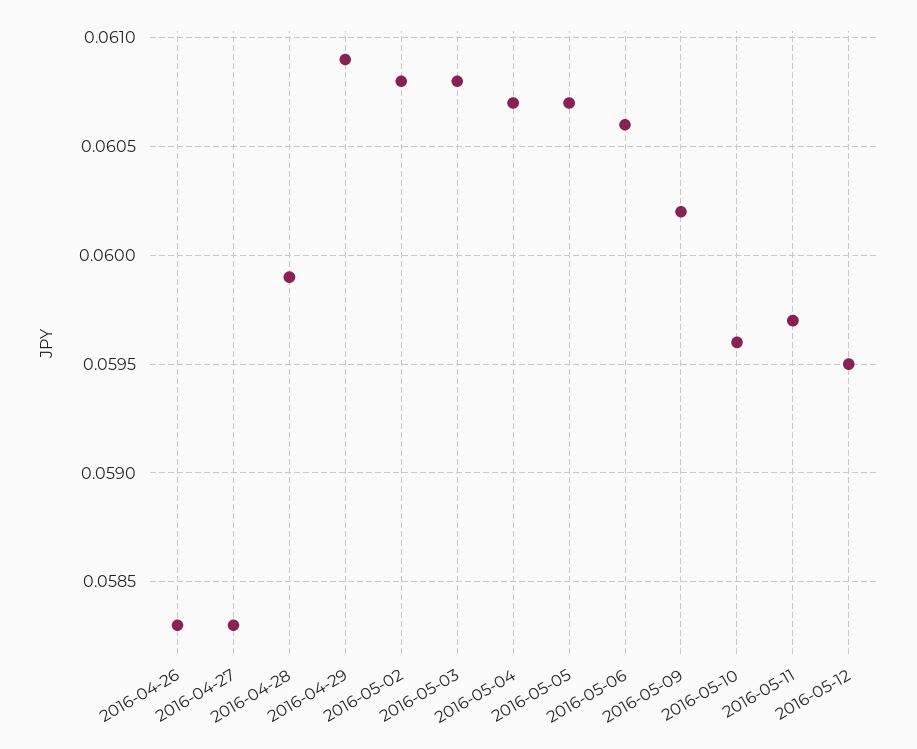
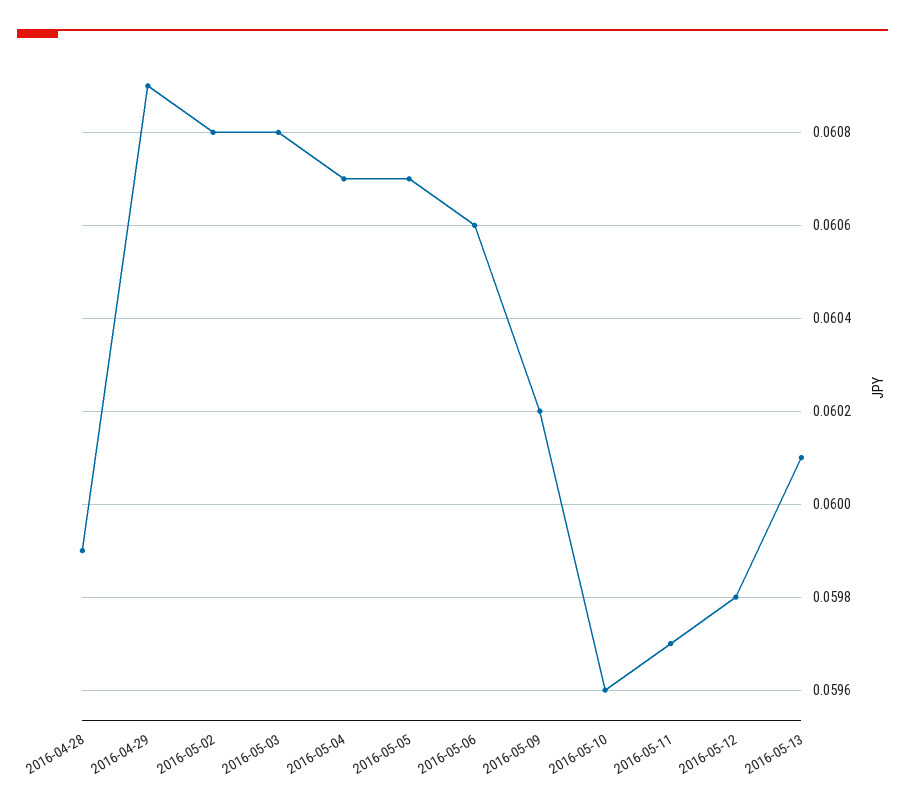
2016-04-26: 0.0583 -> none
2016-04-27: 0.0583 -> none
2016-05-12: 0.0595 -> 0.0598
2016-05-13: none -> 0.0601

